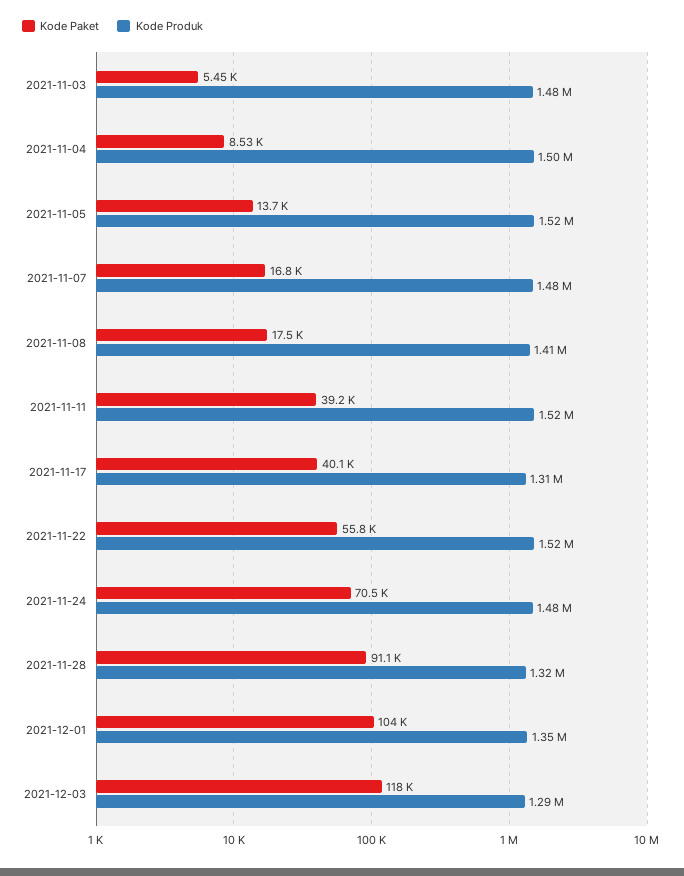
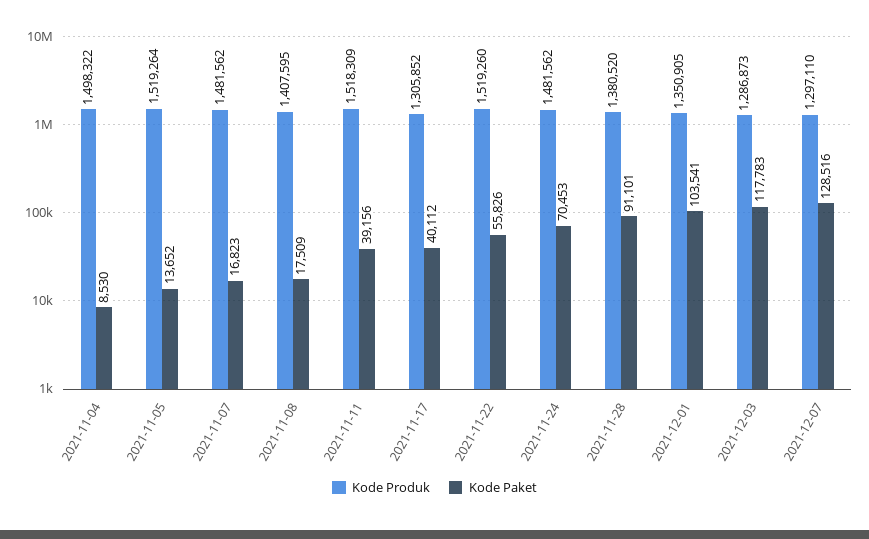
Kode Paket, 2021-11-03: 5450 -> none
Kode Produk, 2021-11-03: 1480000 -> none
Kode Produk, 2021-11-28: 1320000 -> 1380520
Kode Produk, 2021-12-07: none -> 1297110
Kode Paket, 2021-12-07: none -> 128516

